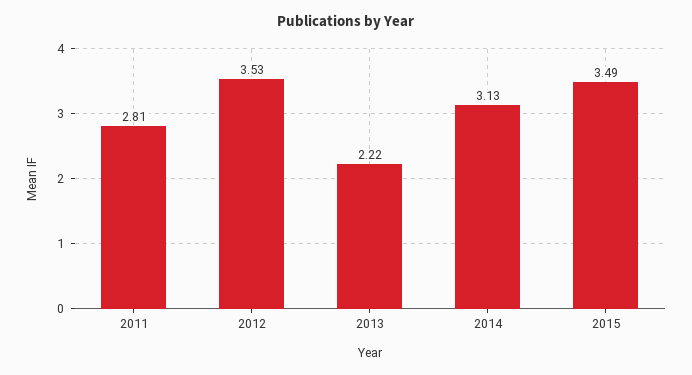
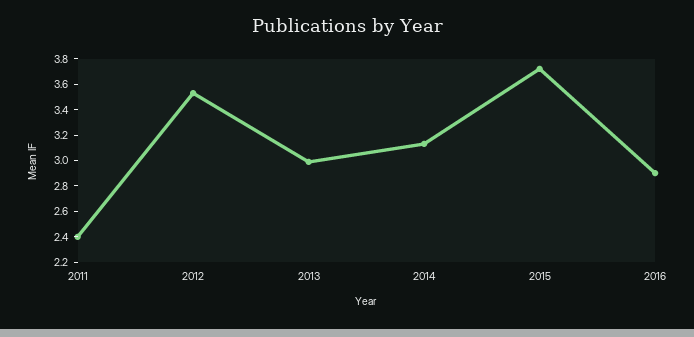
2011: 2.81 -> 2.4
2013: 2.22 -> 3
2015: 3.49 -> 3.7
2016: none -> 2.9

